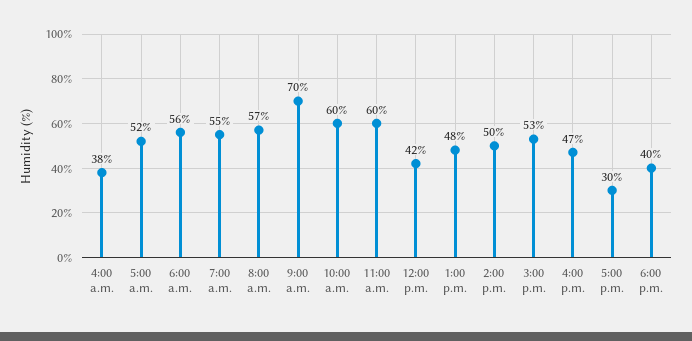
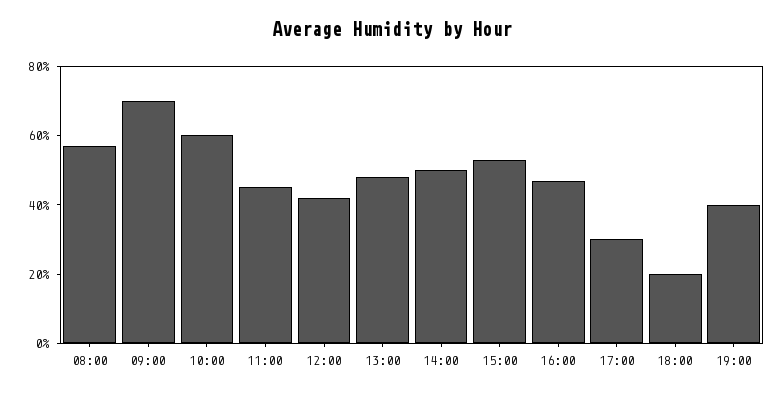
4:00 a.m.: 38 -> none
5:00 a.m.: 52 -> none
6:00 a.m.: 56 -> none
7:00 a.m.: 55 -> none
11:00 a.m.: 60 -> 45
6:00 p.m.: 40 -> 20
19:00: none -> 40

